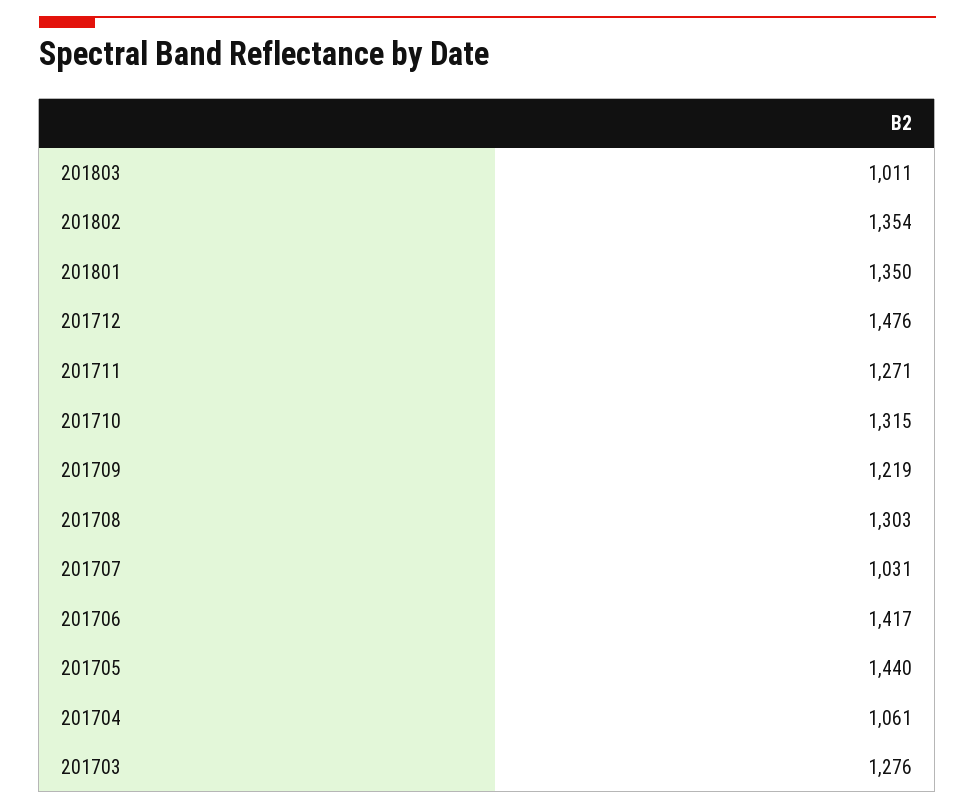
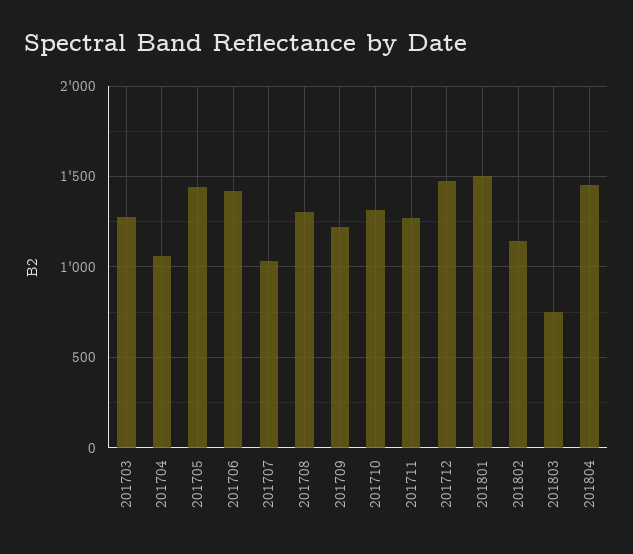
201803: 1011 -> 750
201802: 1354 -> 1150
201801: 1350 -> 1500
201804: none -> 1450

